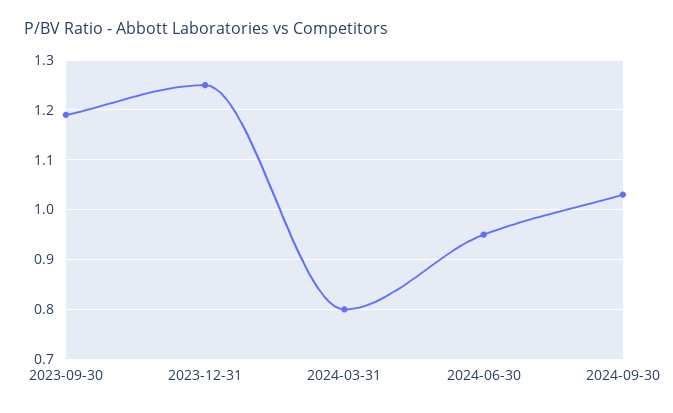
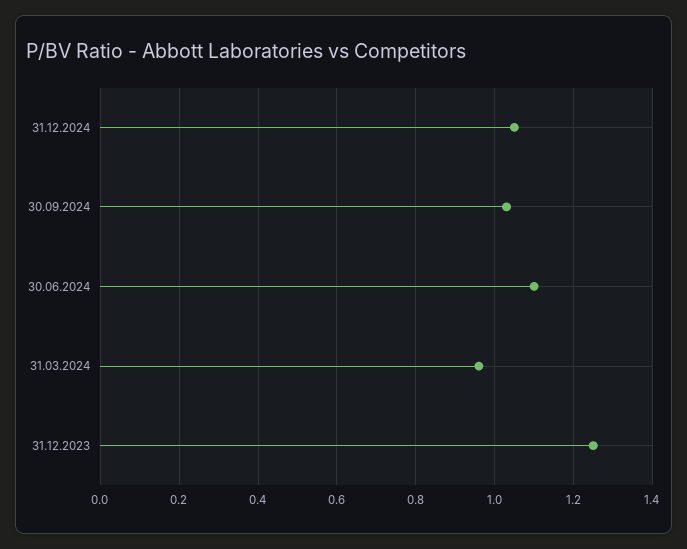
2023-09-30: 1.2 -> none
2024-03-31: 0.8 -> 0.95
2024-06-30: 0.95 -> 1.1
31.12.2024: none -> 1.05

